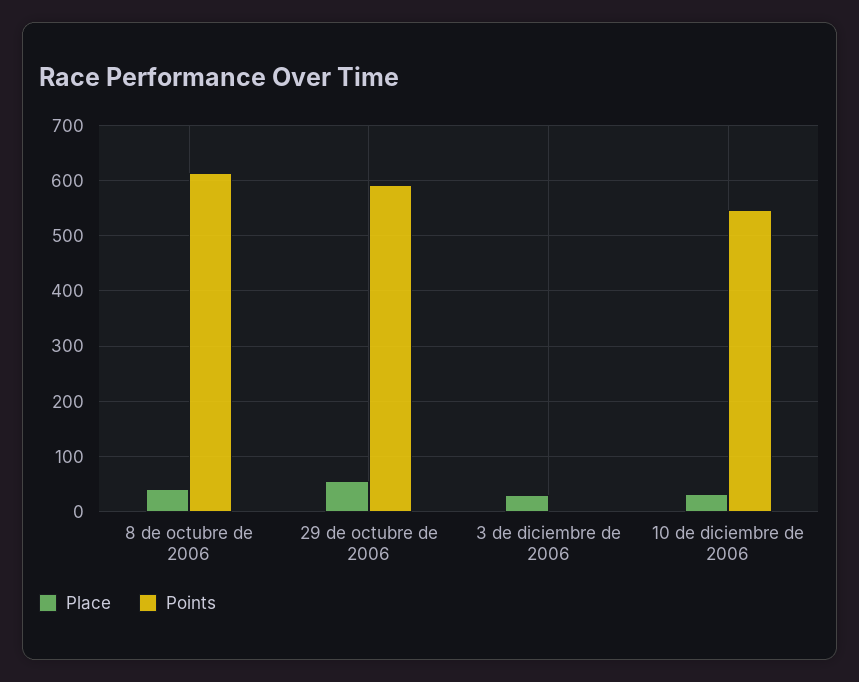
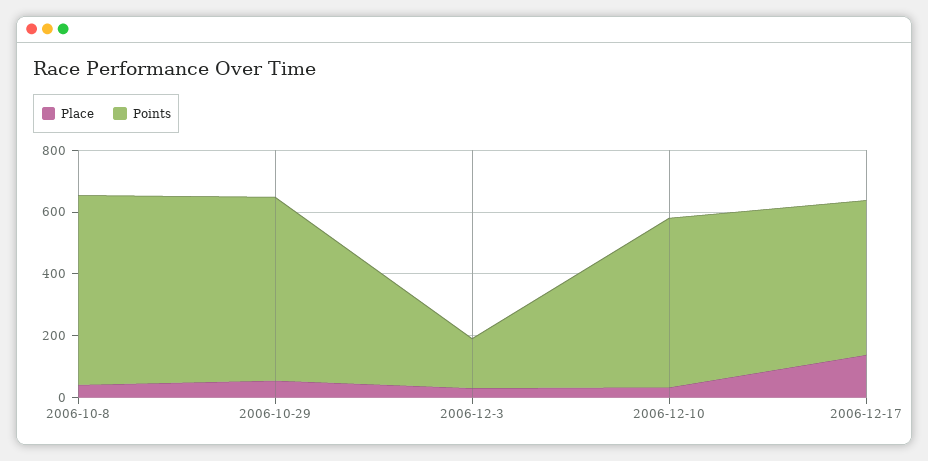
Points, 3 de diciembre de 2006: 0 -> 150
Place, 2006-12-17: none -> 150
Points, 2006-12-17: none -> 500

